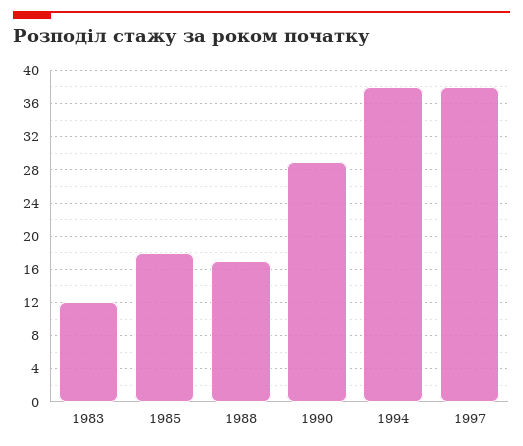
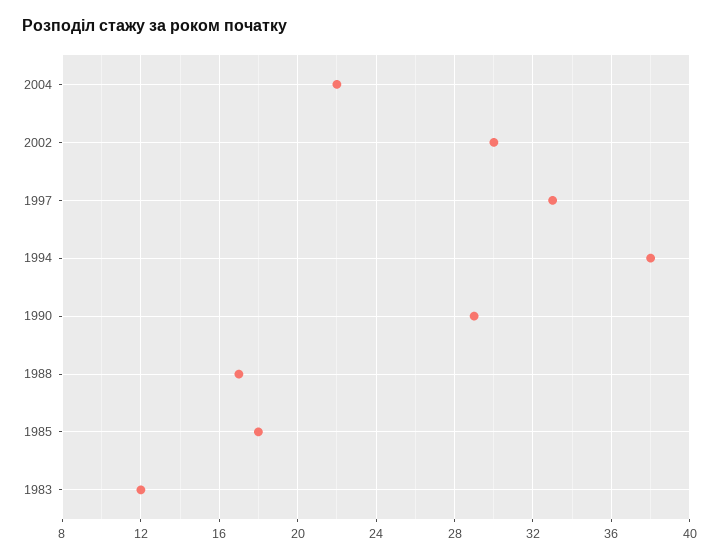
1997: 38 -> 33
2004: none -> 22
2002: none -> 30

